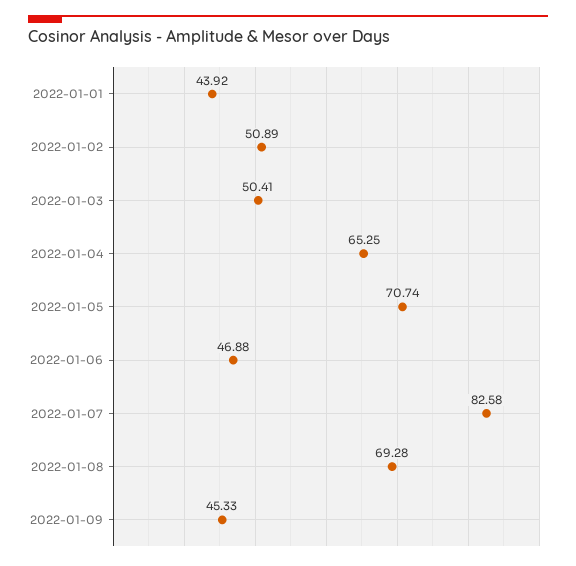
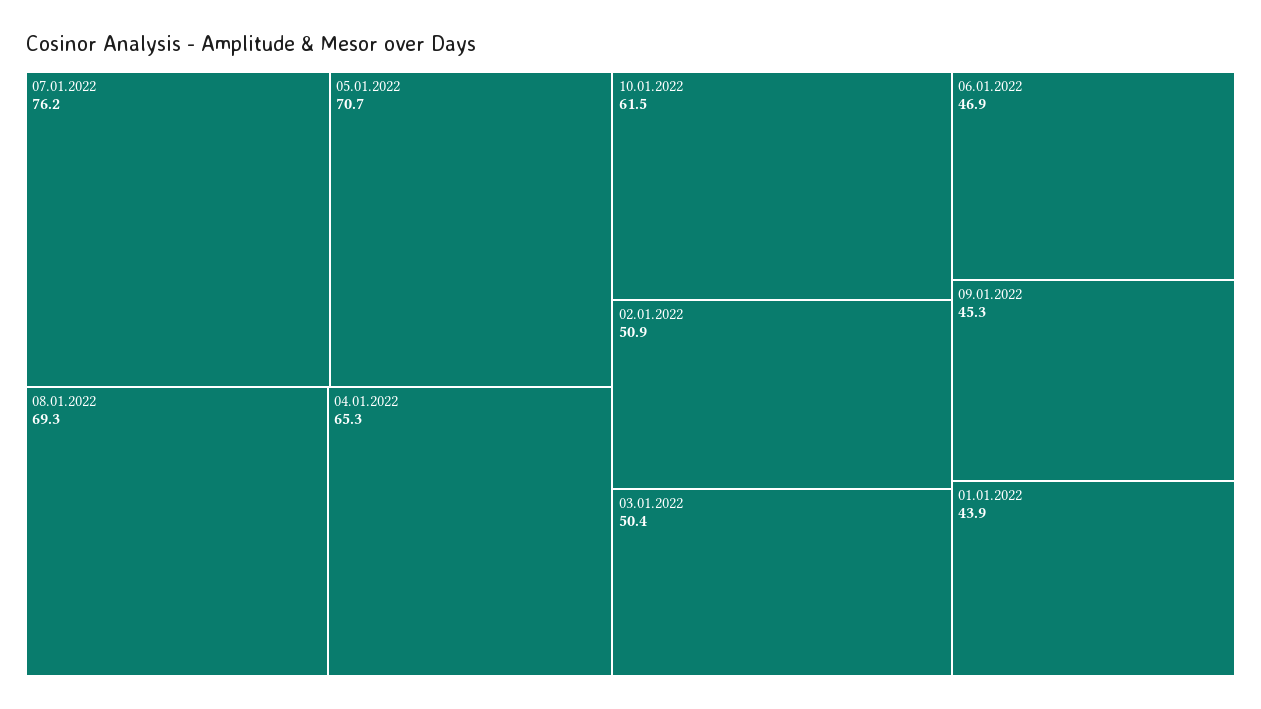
2022-01-07: 82.58 -> 76.2
10.01.2022: none -> 61.5

